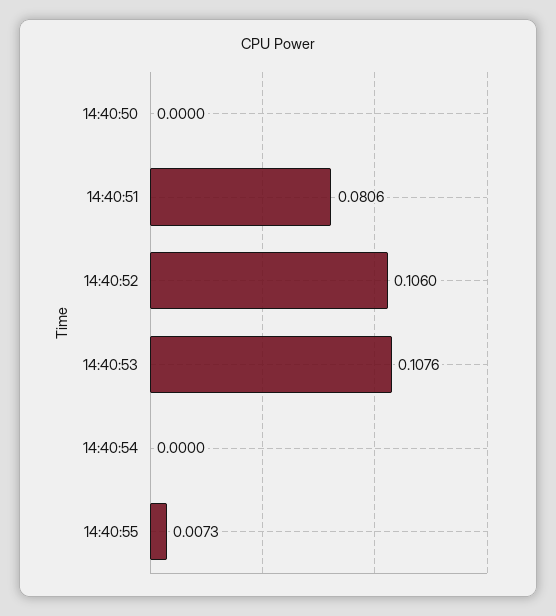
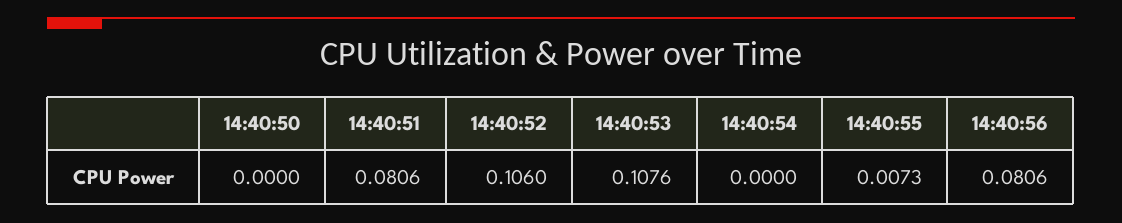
14:40:56: none -> 0.0806

